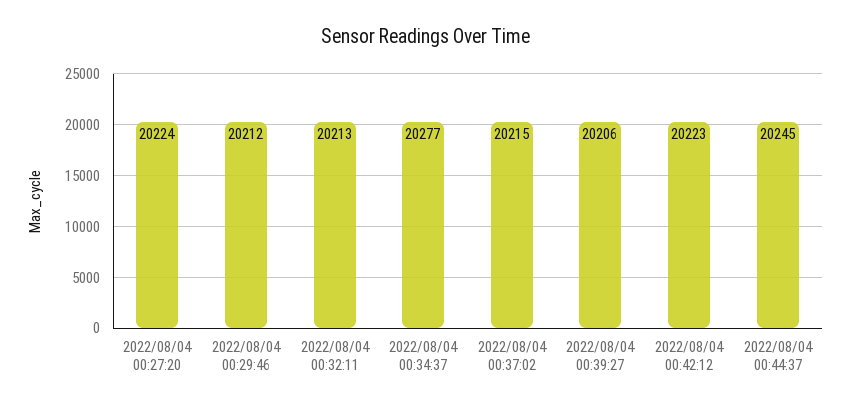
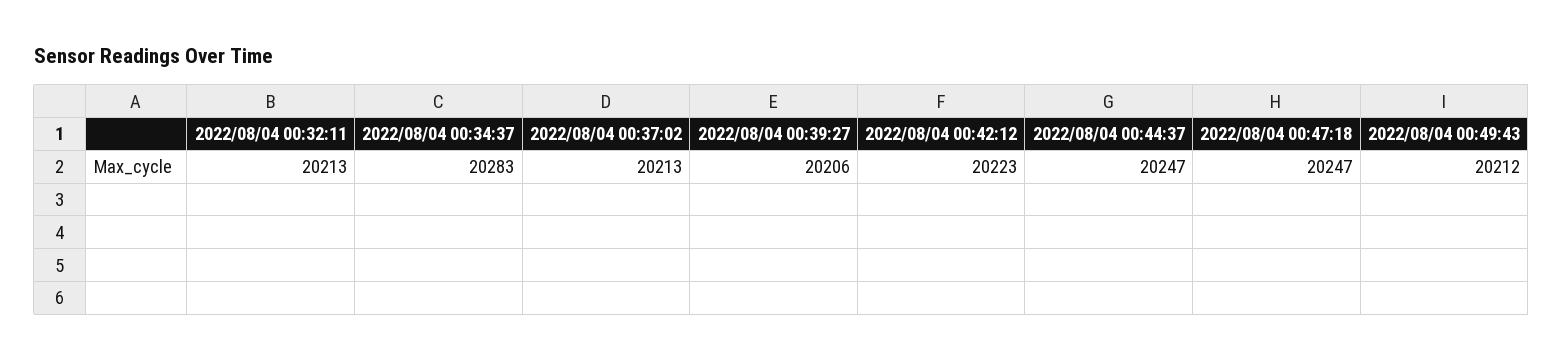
2022/08/04 00:27:20: 20224 -> none
2022/08/04 00:29:46: 20212 -> none
2022/08/04 00:34:37: 20277 -> 20283
2022/08/04 00:37:02: 20215 -> 20213
2022/08/04 00:44:37: 20245 -> 20247
2022/08/04 00:47:18: none -> 20247
2022/08/04 00:49:43: none -> 20212

